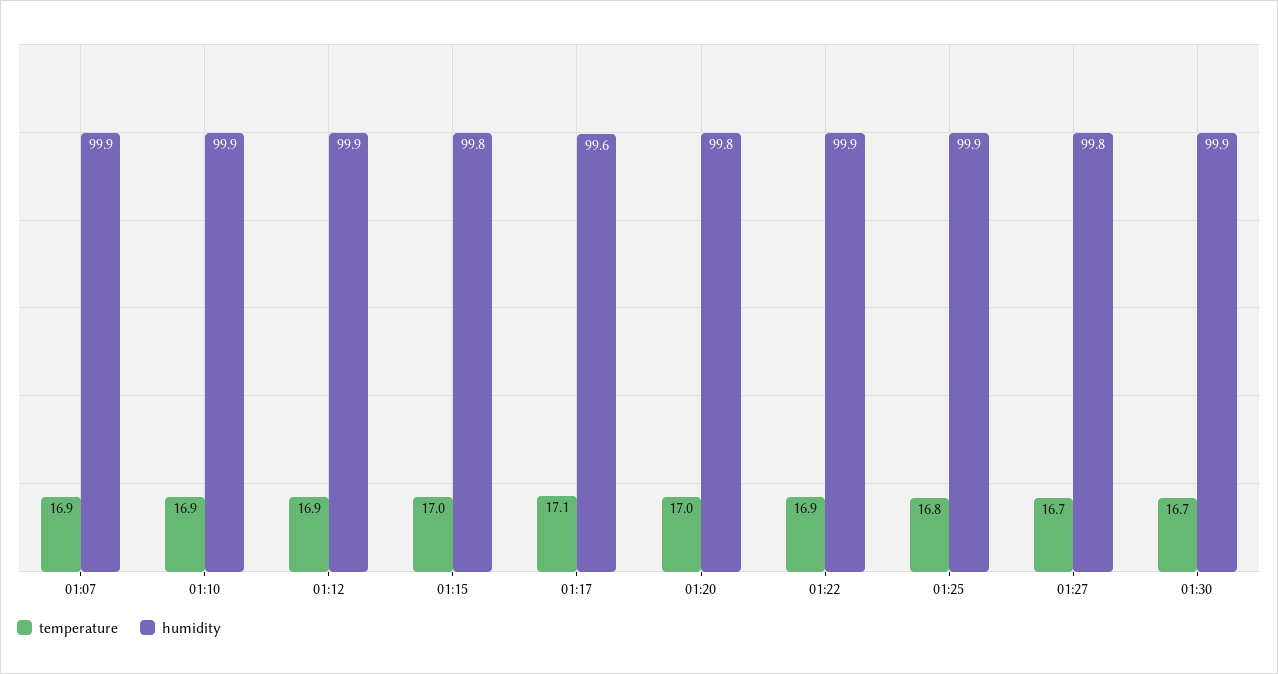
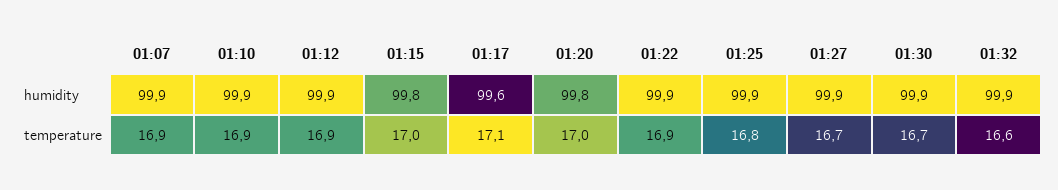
humidity, 01:27: 99.8 -> 99.9
humidity, 01:32: none -> 99.9
temperature, 01:32: none -> 16.6

